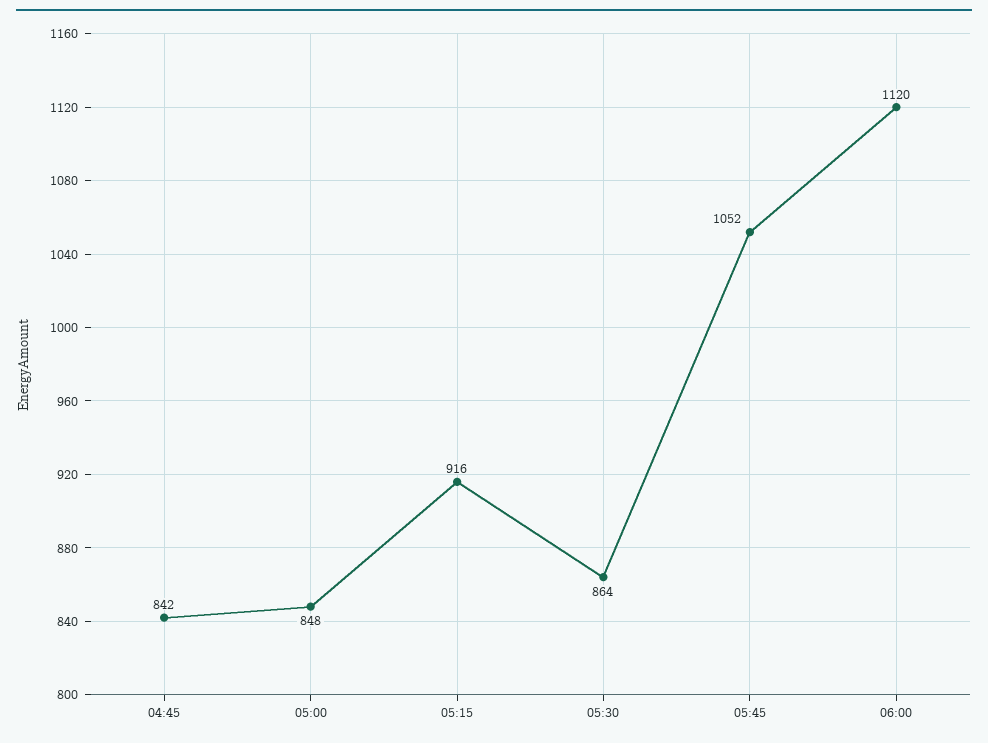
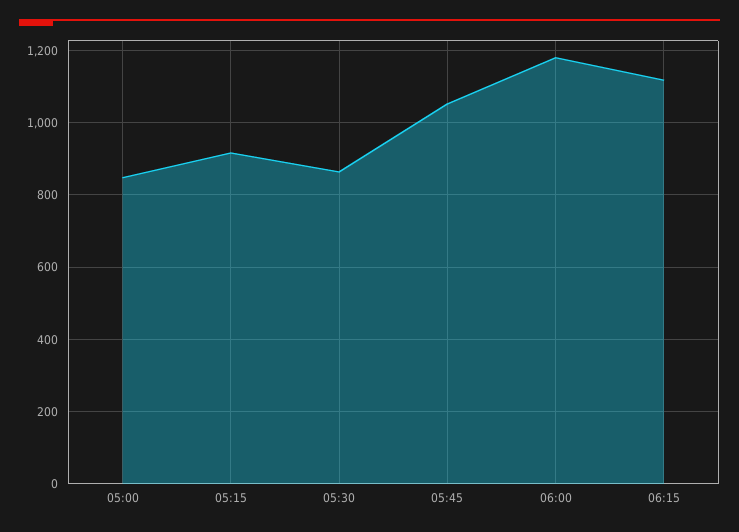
04:45: 842 -> none
06:00: 1120 -> 1180
06:15: none -> 1120

